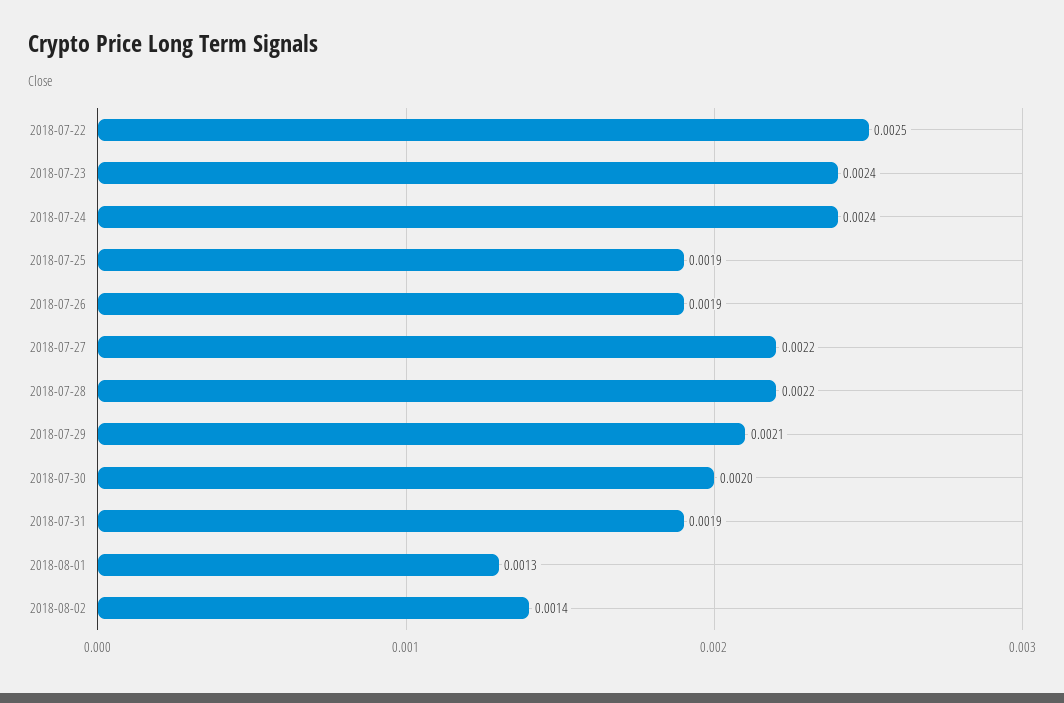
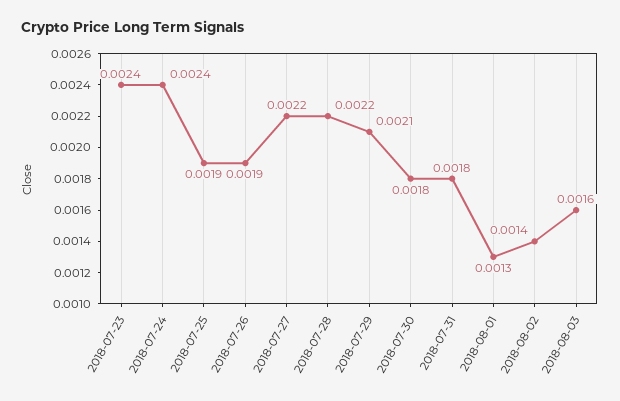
2018-07-22: 0.0025 -> none
2018-07-30: 0.002 -> 0.0018
2018-07-31: 0.0019 -> 0.0018
2018-08-03: none -> 0.0016

